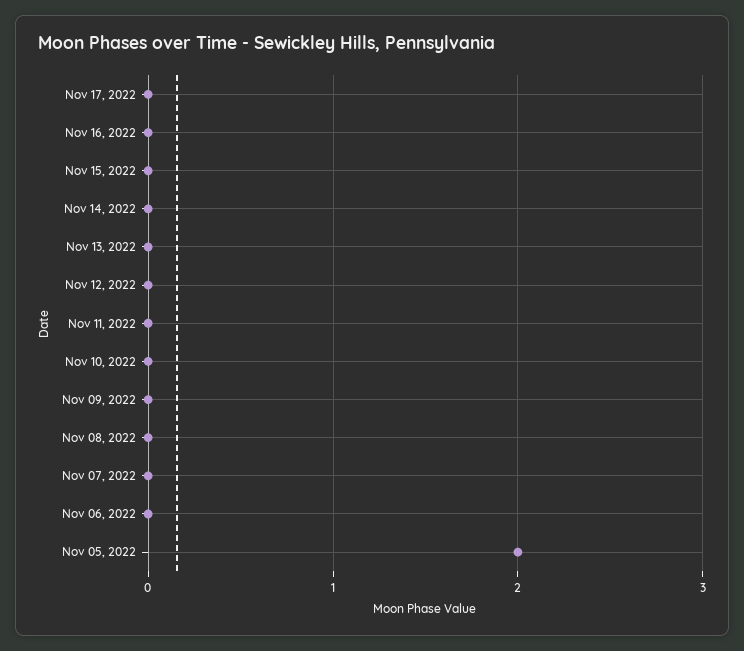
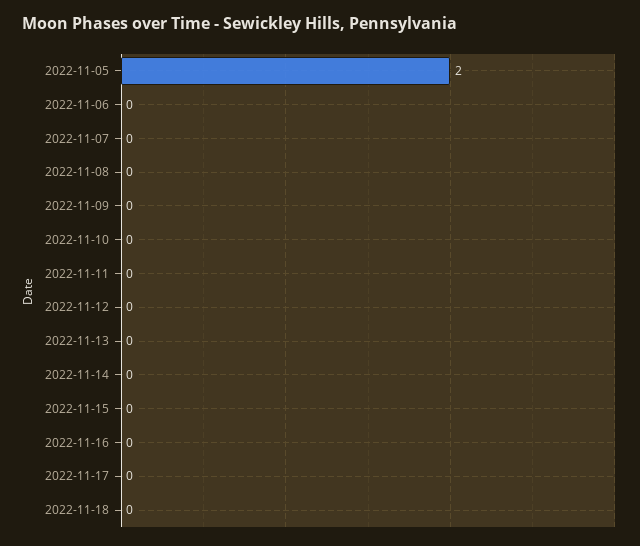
2022-11-18: none -> 0

